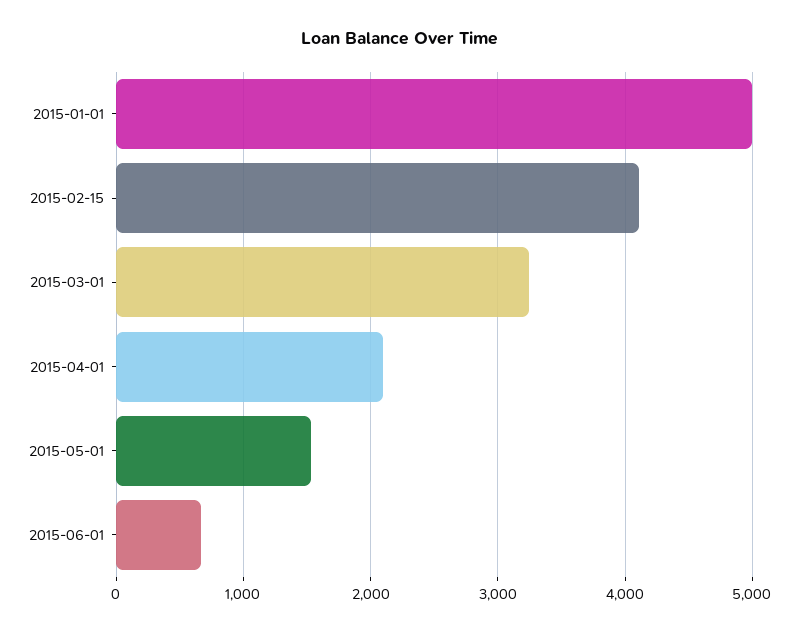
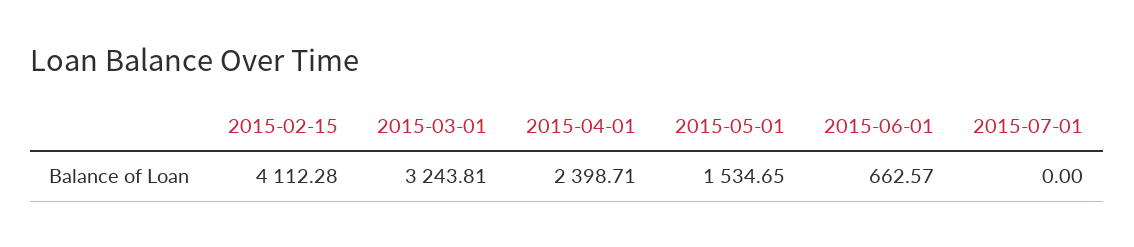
2015-01-01: 5000 -> none
2015-04-01: 2100 -> 2398.71
2015-07-01: none -> 0

